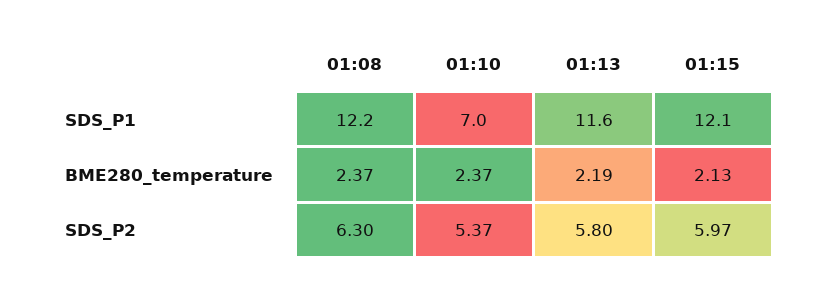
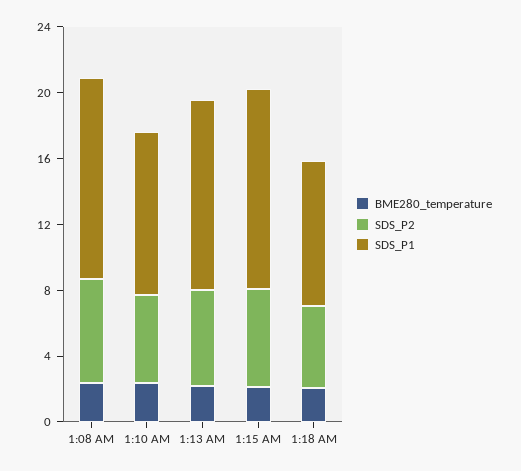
SDS_P1, 01:10: 7 -> 10
BME280_temperature, 1:18 AM: none -> 2
SDS_P2, 1:18 AM: none -> 5
SDS_P1, 1:18 AM: none -> 9

